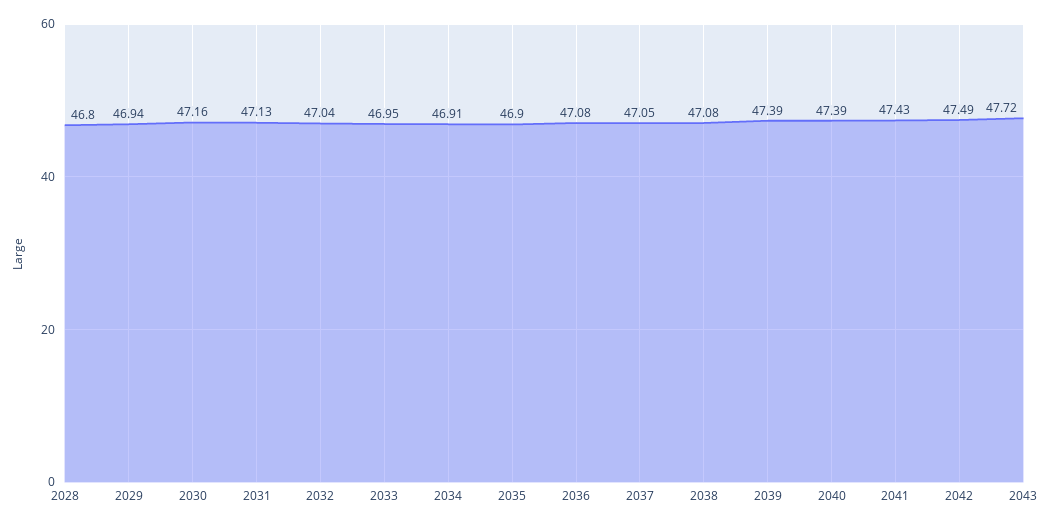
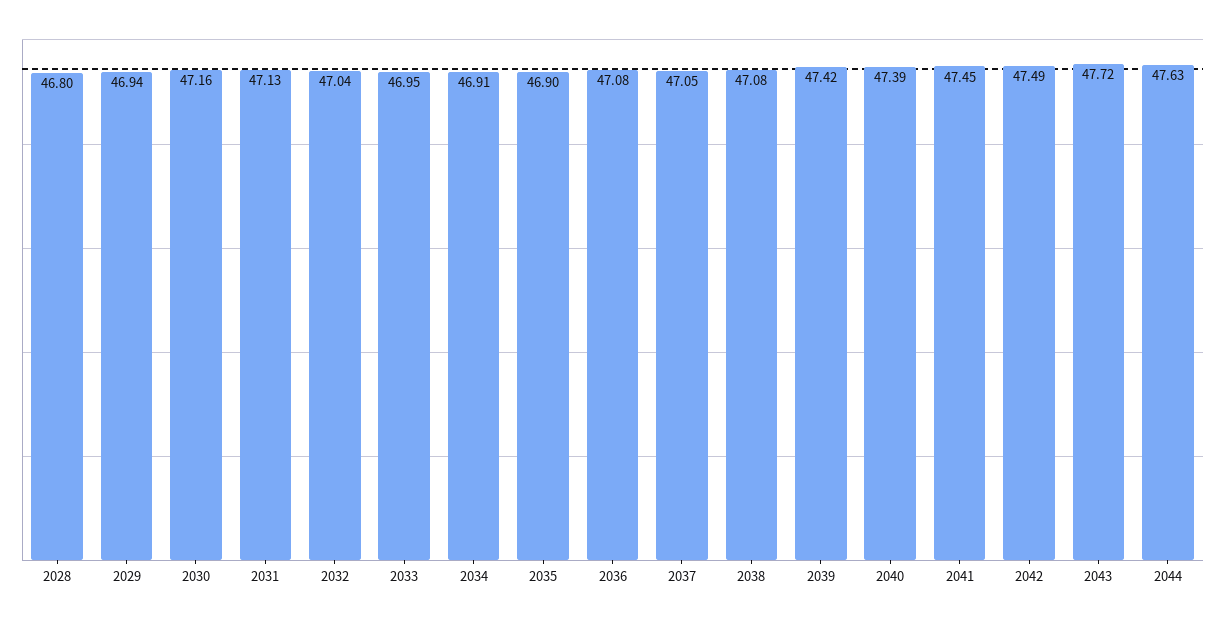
2039: 47.39 -> 47.42
2041: 47.43 -> 47.45
2044: none -> 47.63

